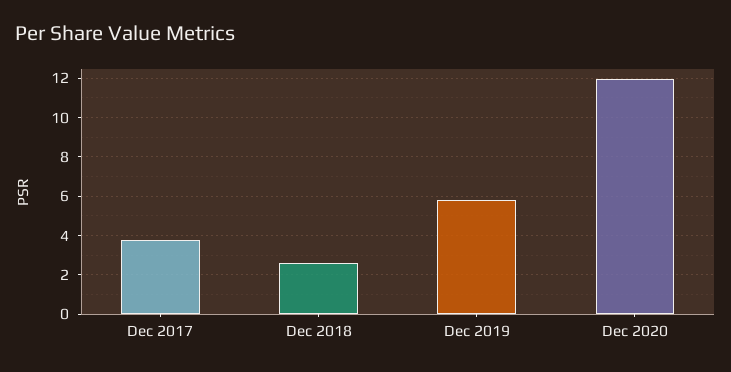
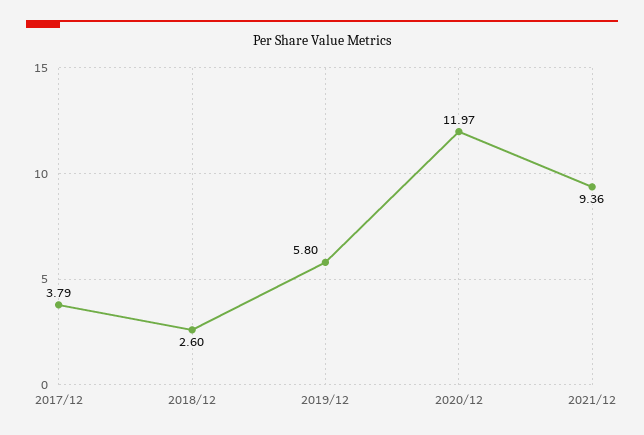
2021/12: none -> 9.36

